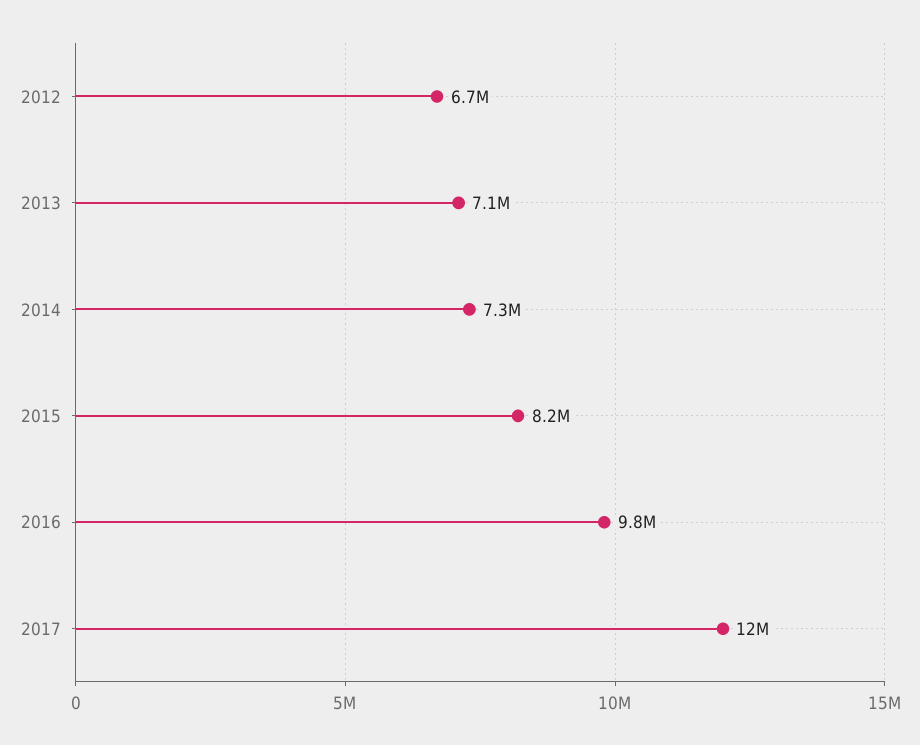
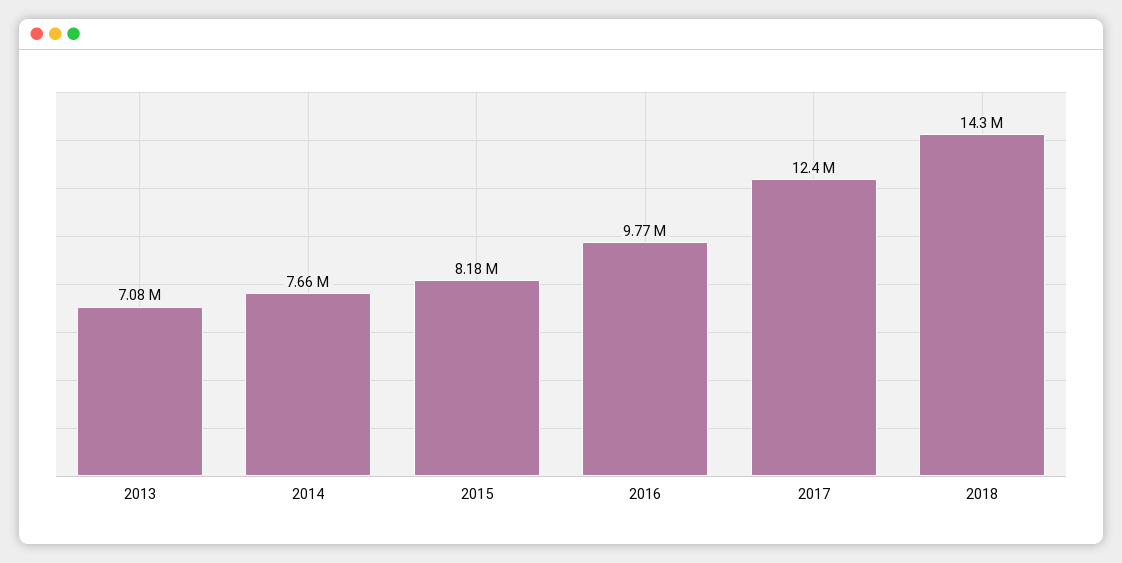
2012: 6700000 -> none
2014: 7300000 -> 7660000
2018: none -> 14300000

